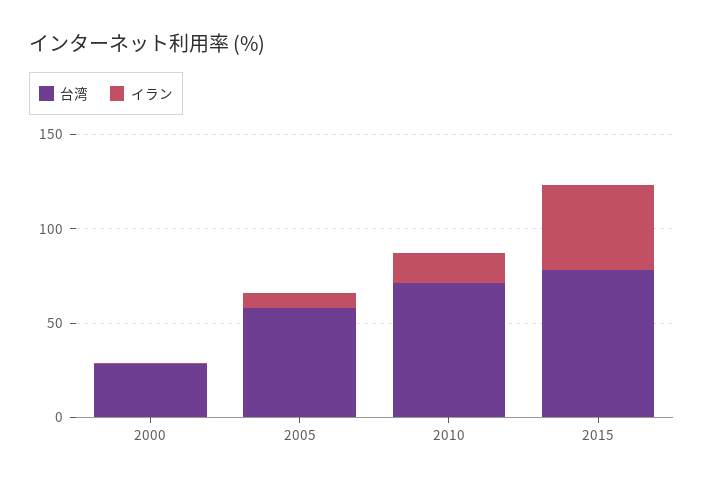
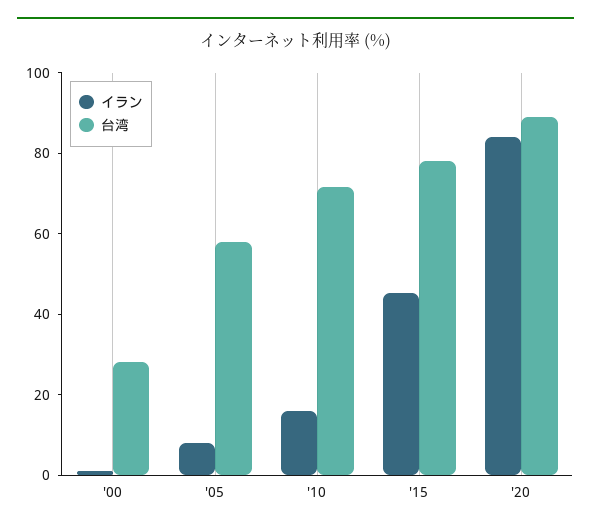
イラン, '20: none -> 85
台湾, '20: none -> 90

